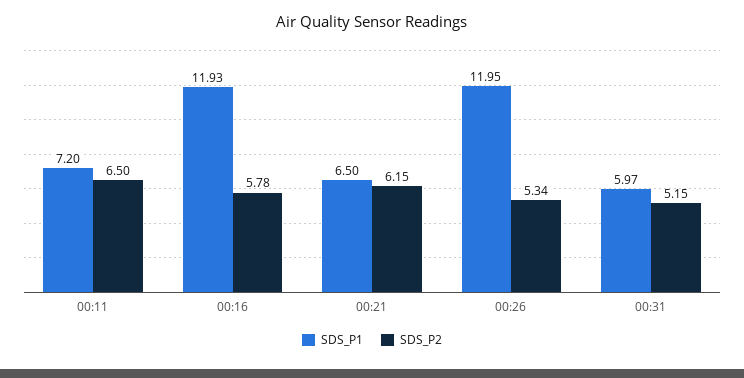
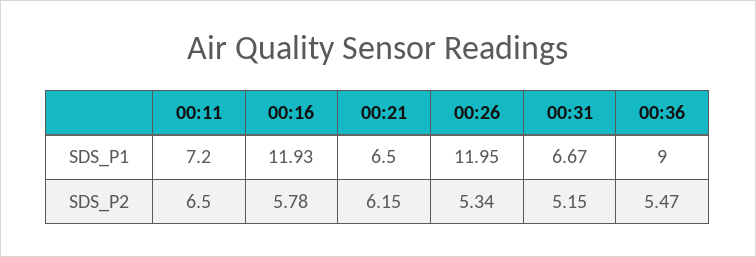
SDS_P1, 00:31: 5.97 -> 6.67
SDS_P1, 00:36: none -> 9
SDS_P2, 00:36: none -> 5.47

